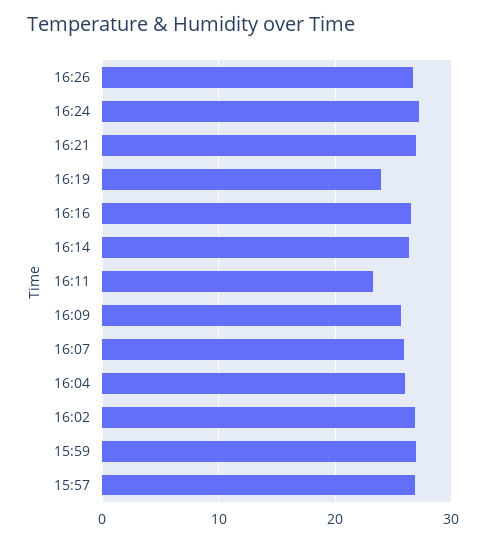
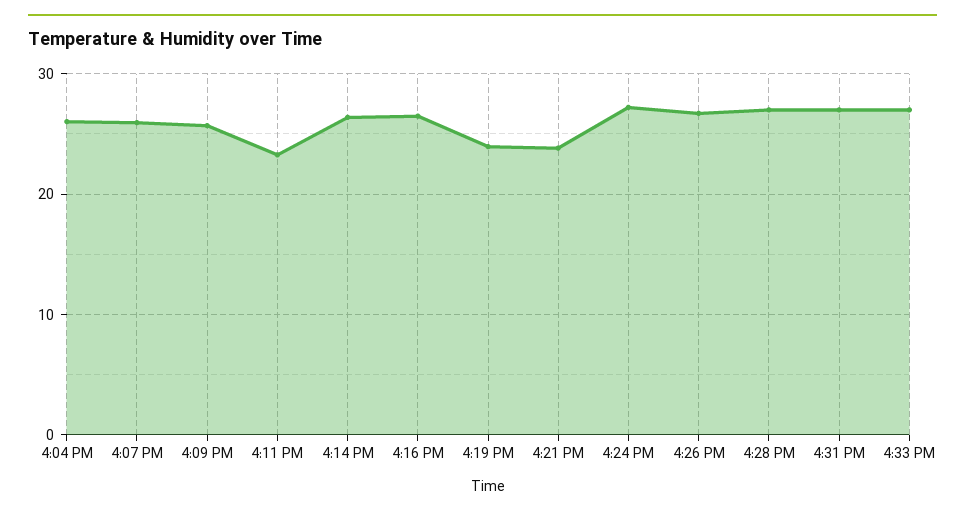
16:21: 27 -> 24
16:02: 27 -> none
15:59: 27 -> none
15:57: 27 -> none
4:28 PM: none -> 27
4:31 PM: none -> 27
4:33 PM: none -> 27

